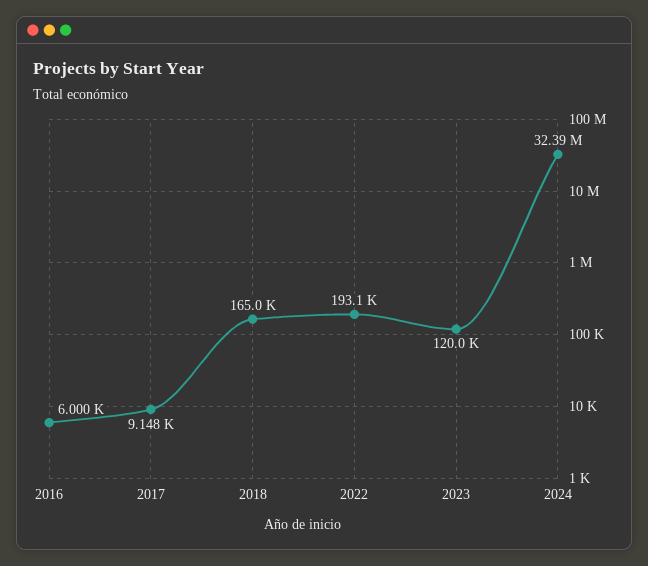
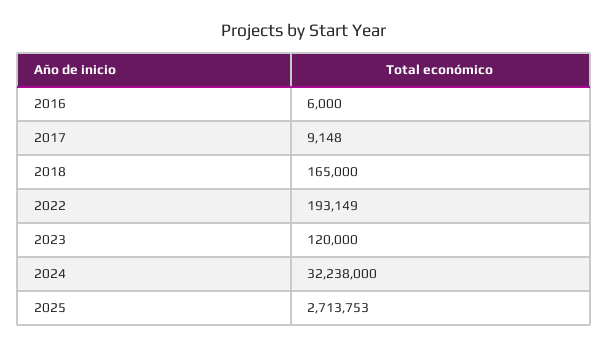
2024: 32390000 -> 32238000
2025: none -> 2713753

